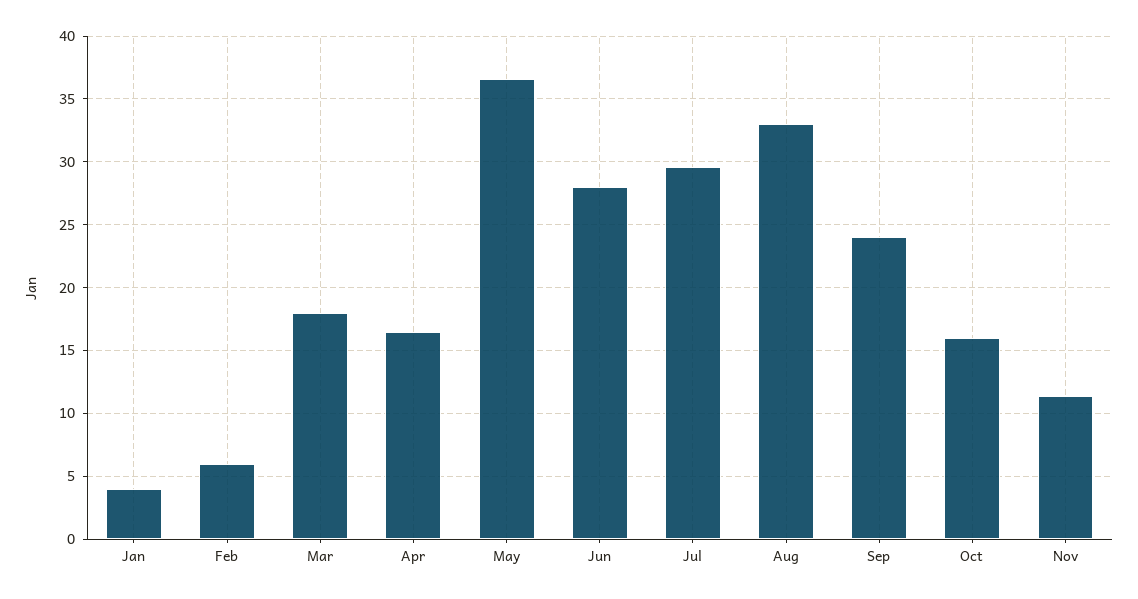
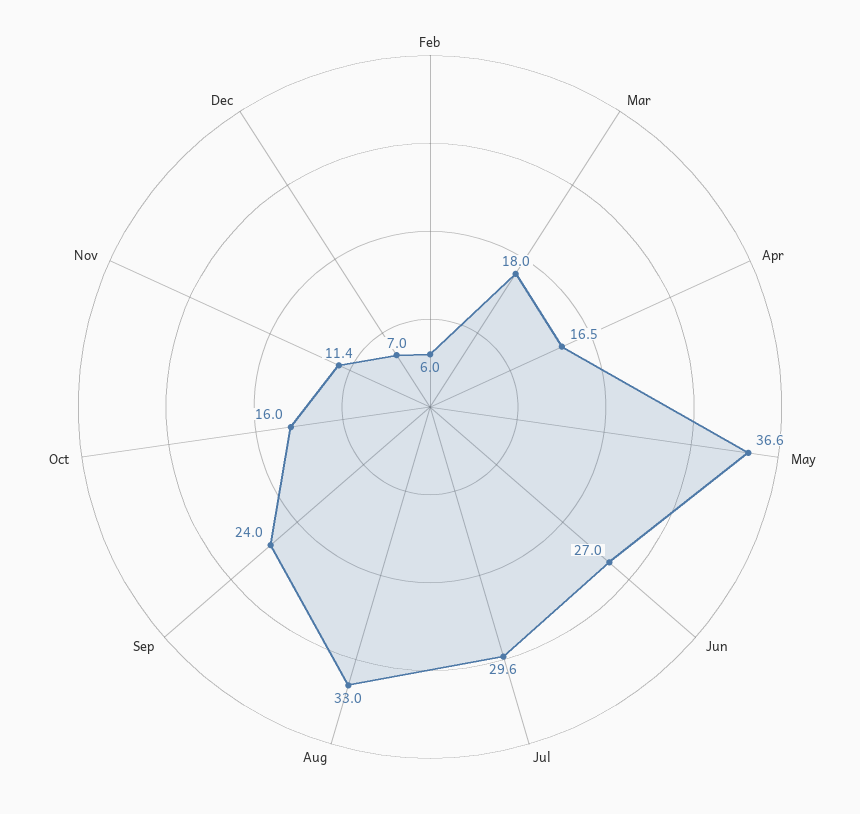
Jan: 4 -> none
Jun: 28 -> 27
Dec: none -> 7

